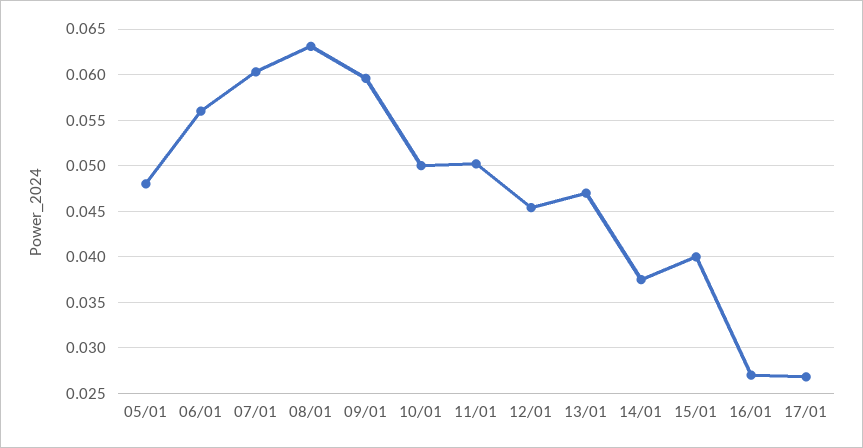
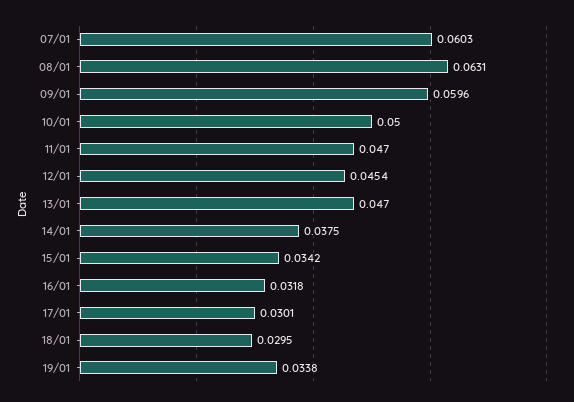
05/01: 0.048 -> none
06/01: 0.056 -> none
11/01: 0.05 -> 0.047
15/01: 0.04 -> 0.0342
16/01: 0.027 -> 0.0318
17/01: 0.027 -> 0.0301
18/01: none -> 0.0295
19/01: none -> 0.0338

